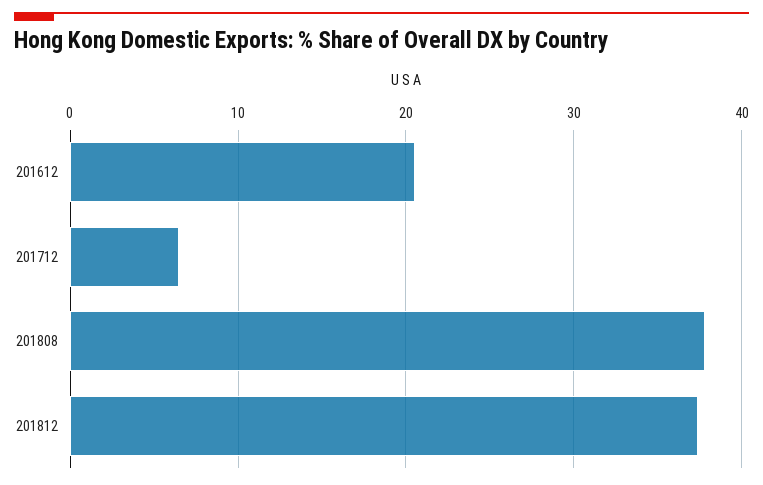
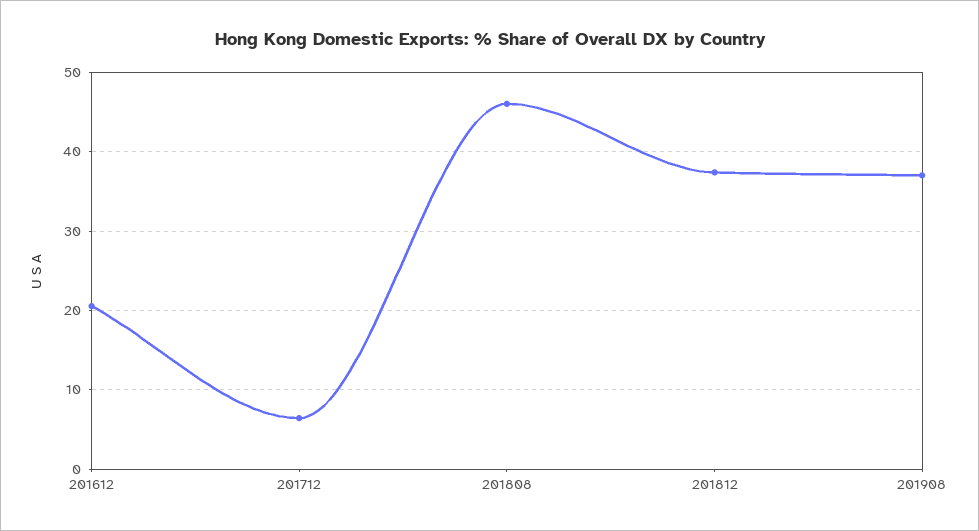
201808: 38 -> 46
201908: none -> 37

